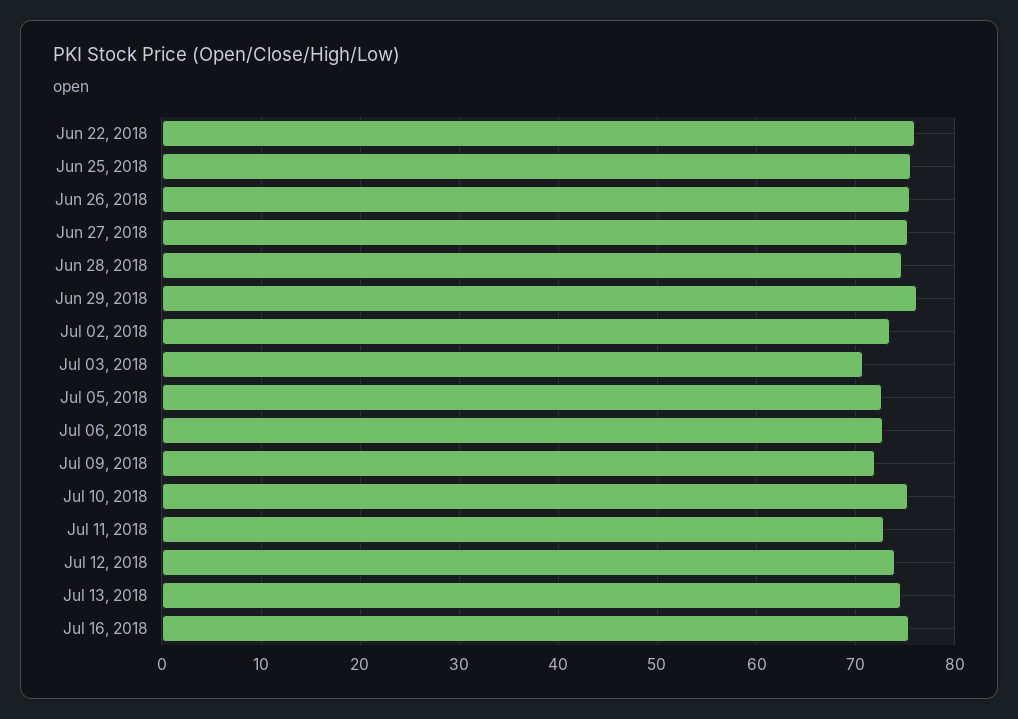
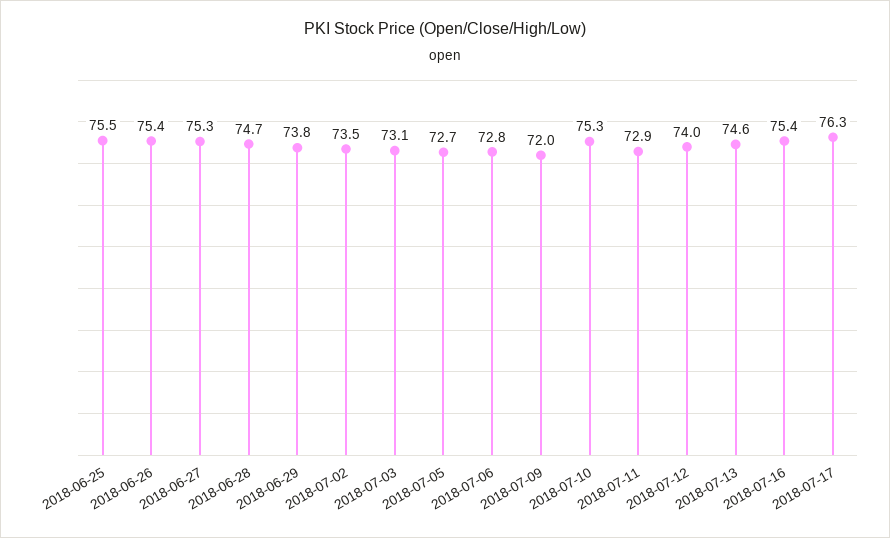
Jun 22, 2018: 76 -> none
Jun 29, 2018: 76 -> 73.8
Jul 03, 2018: 71 -> 73.1
2018-07-17: none -> 76.3

